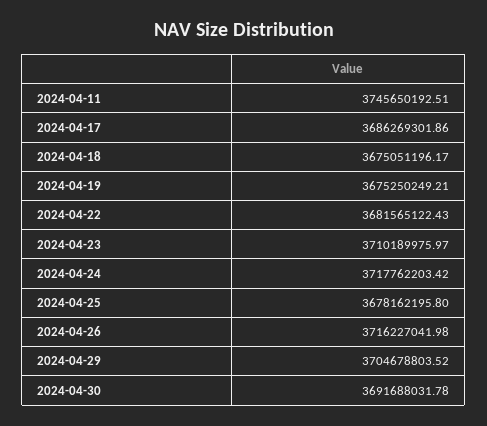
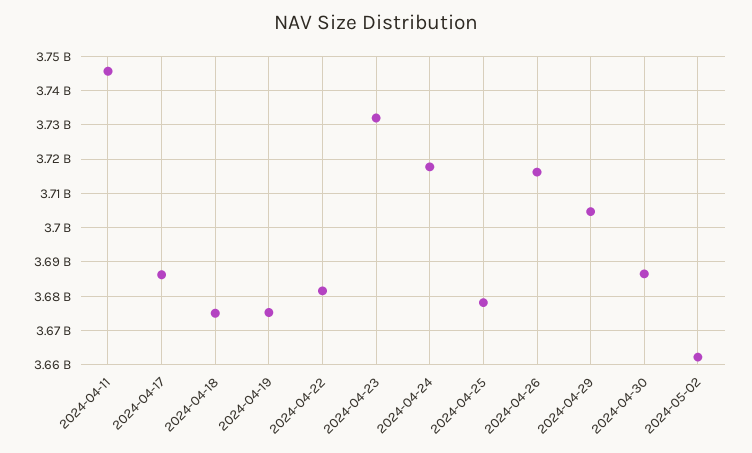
2024-04-23: 3710189975.97 -> 3732000000
2024-04-30: 3691688031.78 -> 3686000000
2024-05-02: none -> 3662000000

